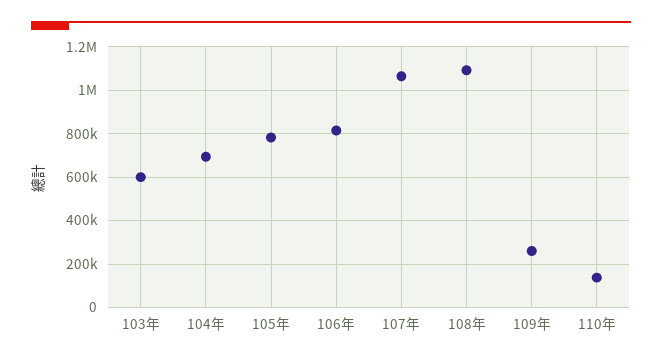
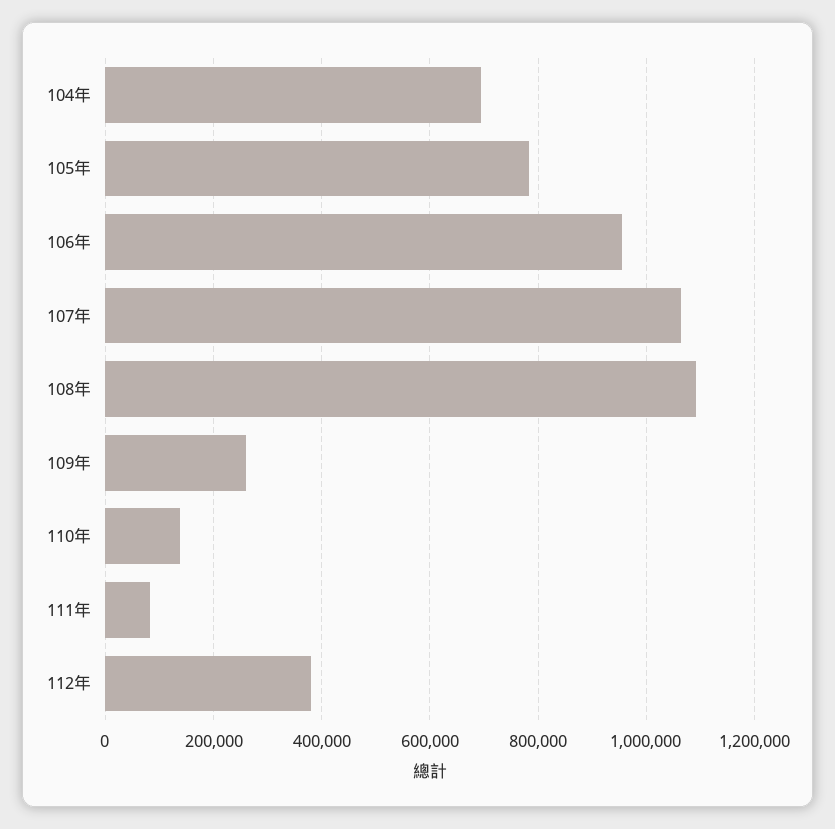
103年: 600000 -> none
106年: 800000 -> 960000
111年: none -> 80000
112年: none -> 380000

